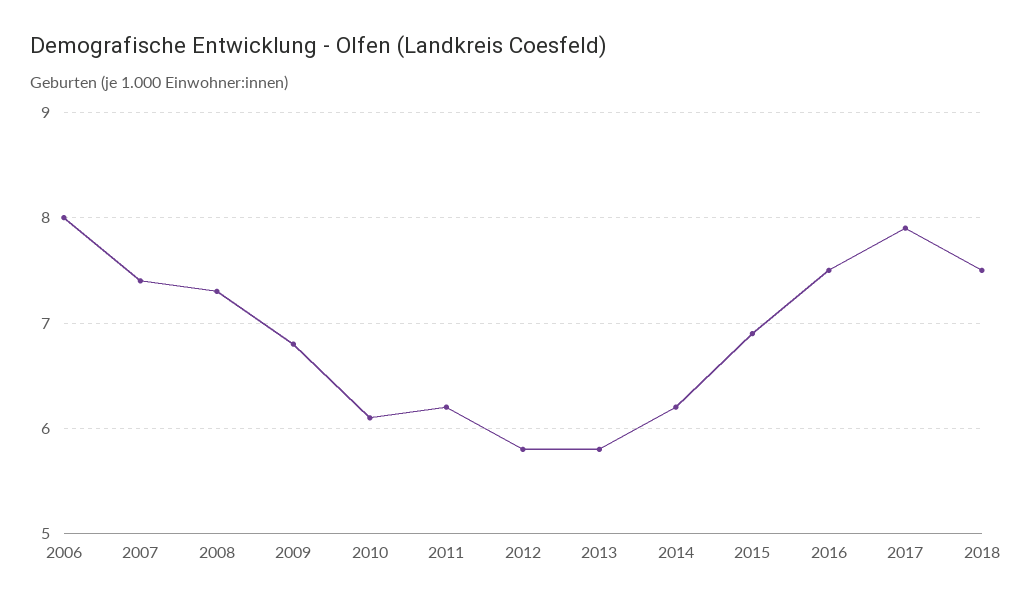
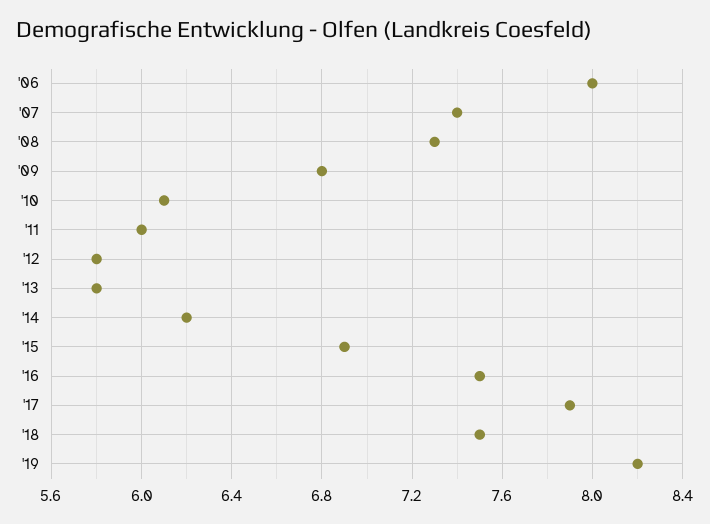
2011: 6.2 -> 6
'19: none -> 8.2

